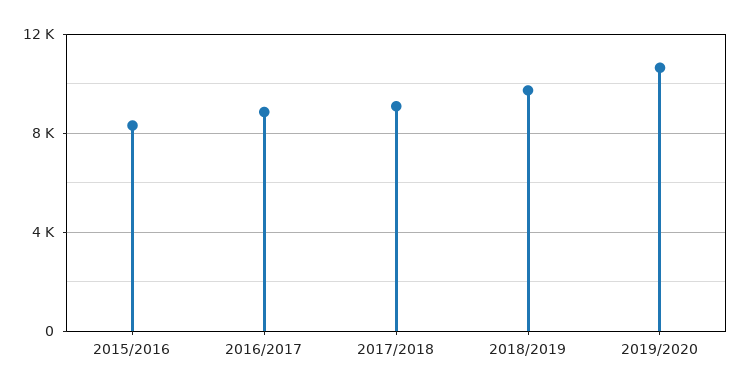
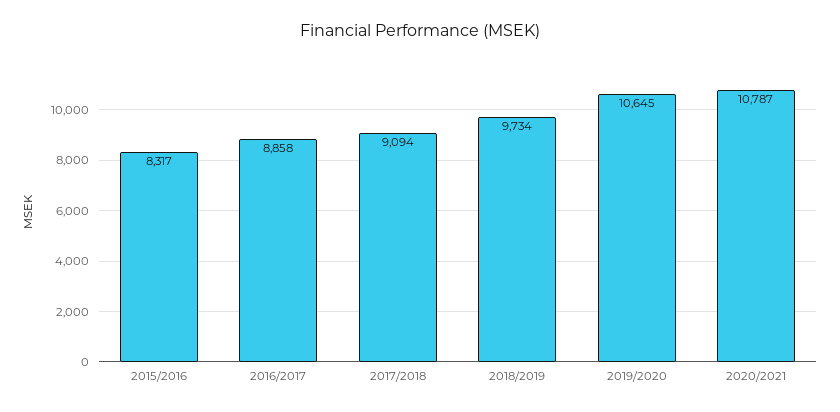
2020/2021: none -> 10787

